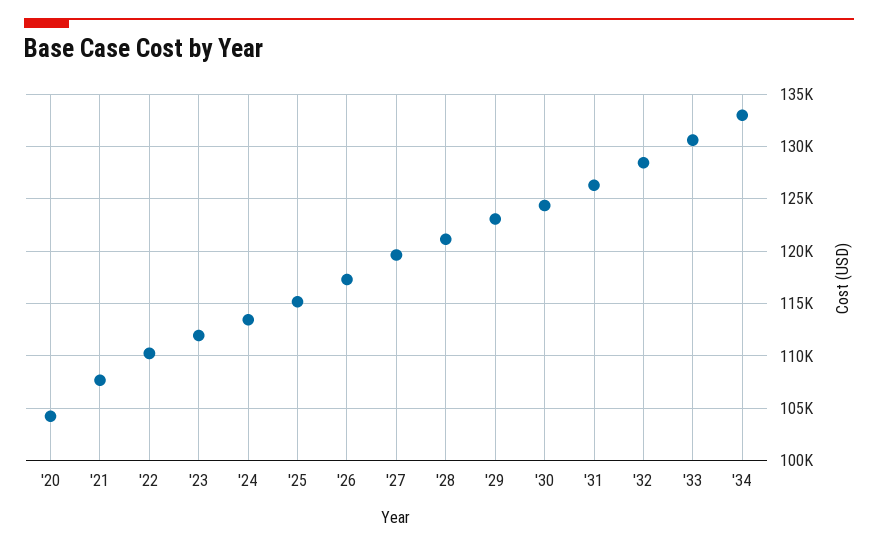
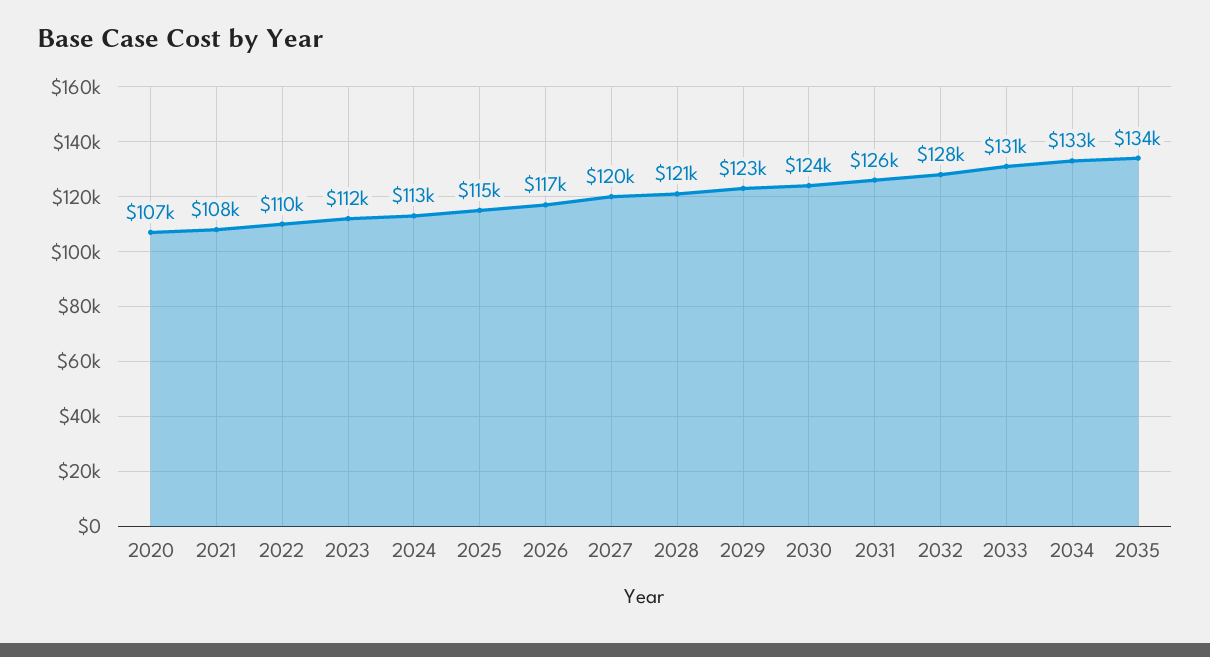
'20: 104000 -> 107000
2035: none -> 134000

